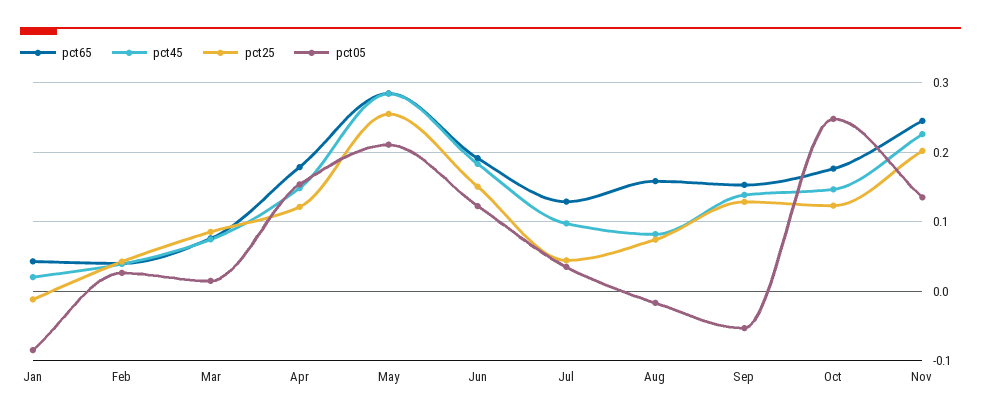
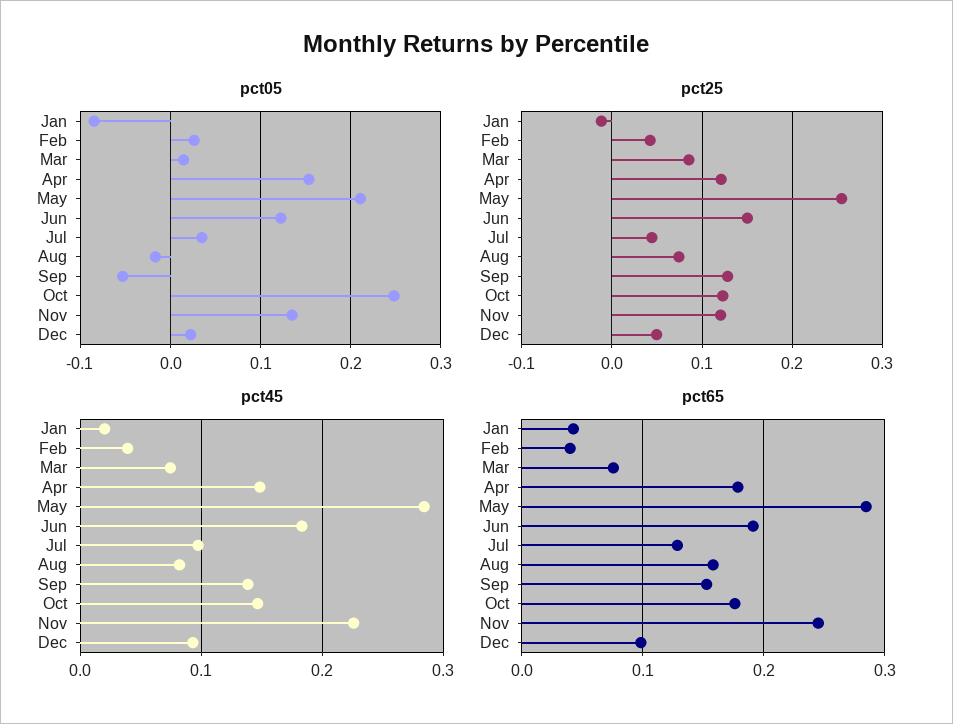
pct25, Nov: 0.2 -> 0.12
pct05, Dec: none -> 0.02
pct25, Dec: none -> 0.05
pct45, Dec: none -> 0.09
pct65, Dec: none -> 0.1

